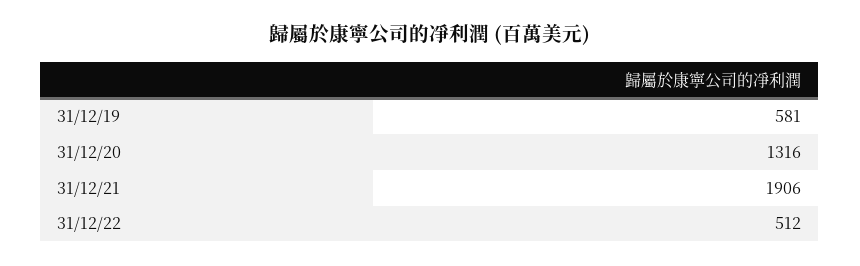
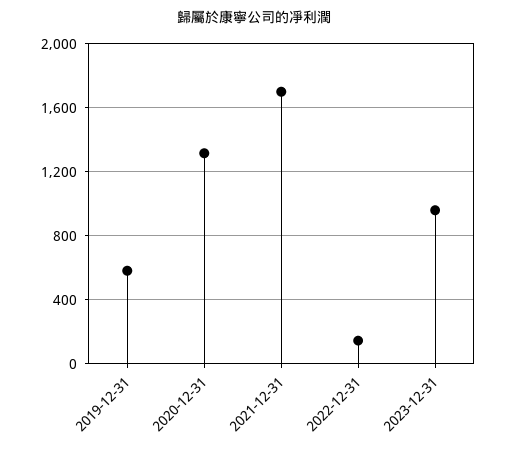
31/12/21: 1906 -> 1700
31/12/22: 512 -> 150
2023-12-31: none -> 950

